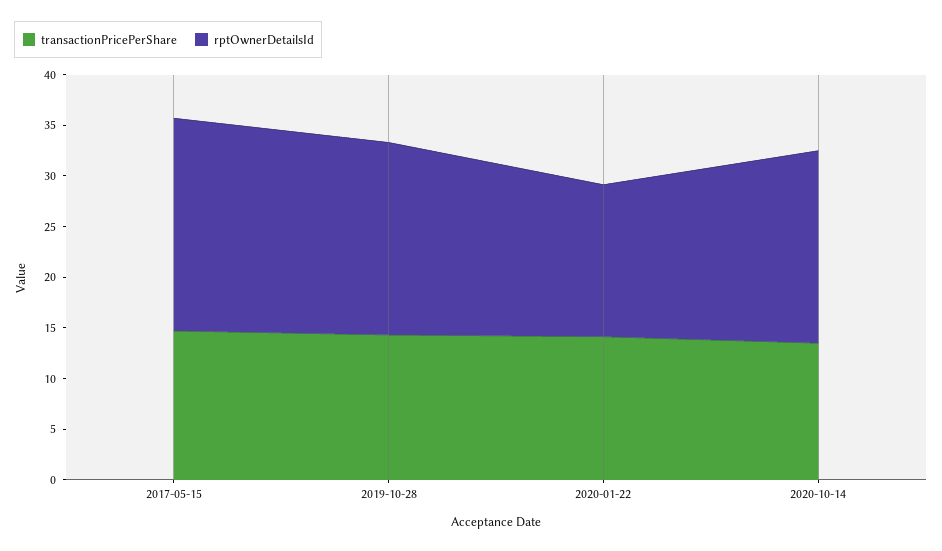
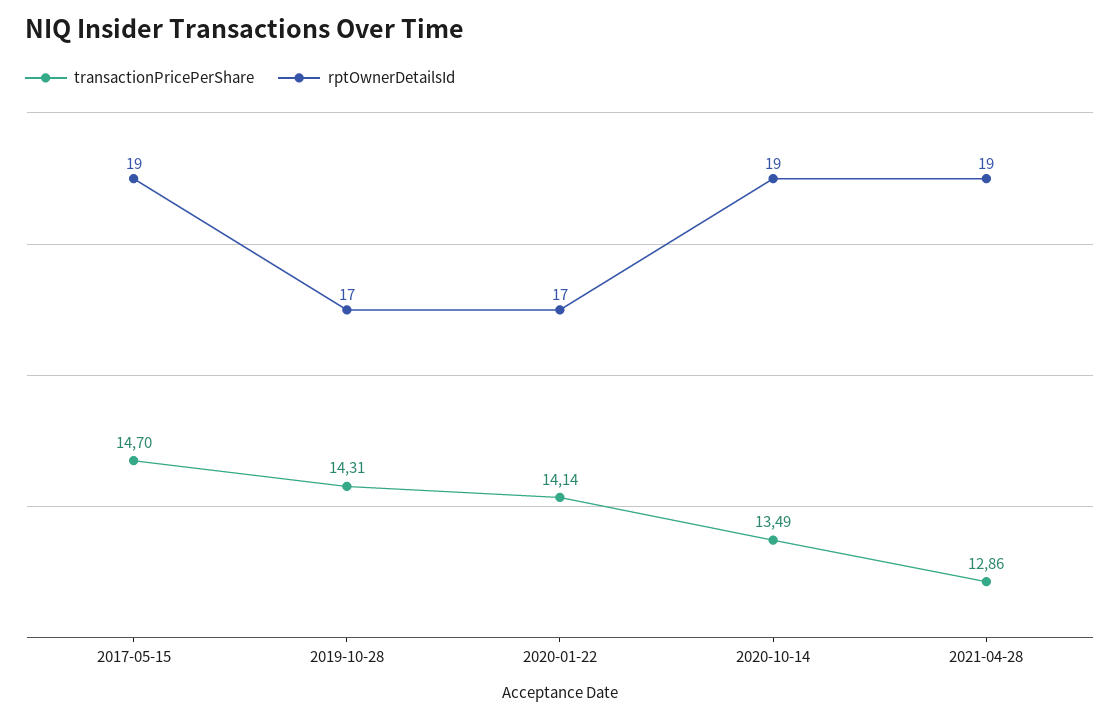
rptOwnerDetailsId, 2017-05-15: 21 -> 19
rptOwnerDetailsId, 2019-10-28: 19 -> 17
rptOwnerDetailsId, 2020-01-22: 15 -> 17
transactionPricePerShare, 2021-04-28: none -> 12.86
rptOwnerDetailsId, 2021-04-28: none -> 19

